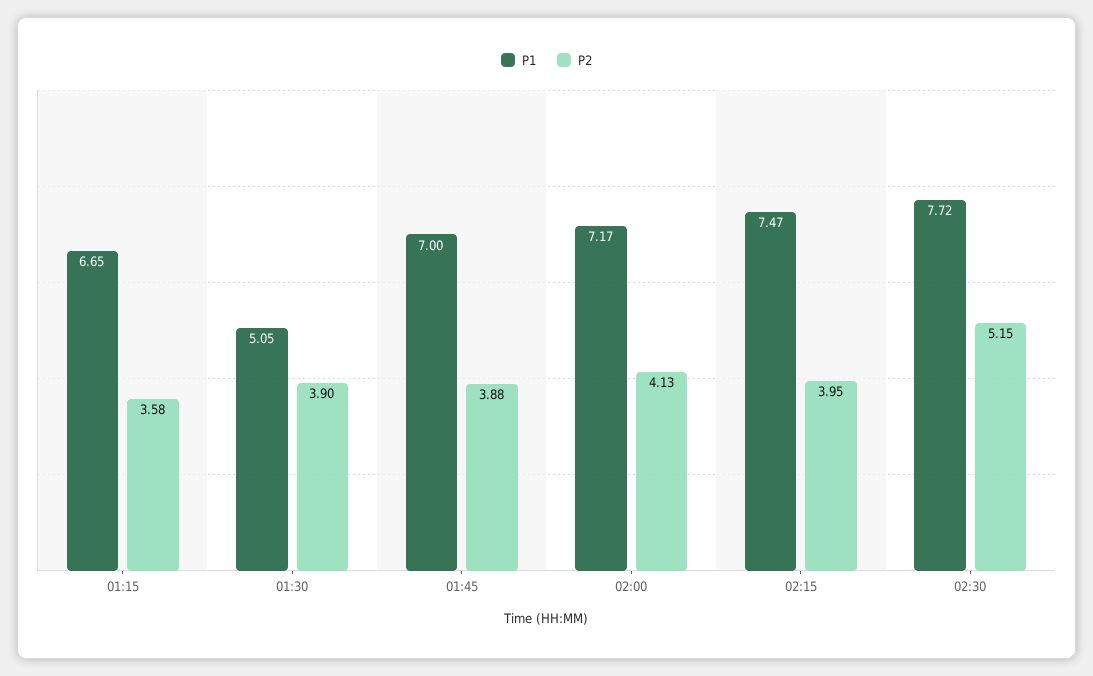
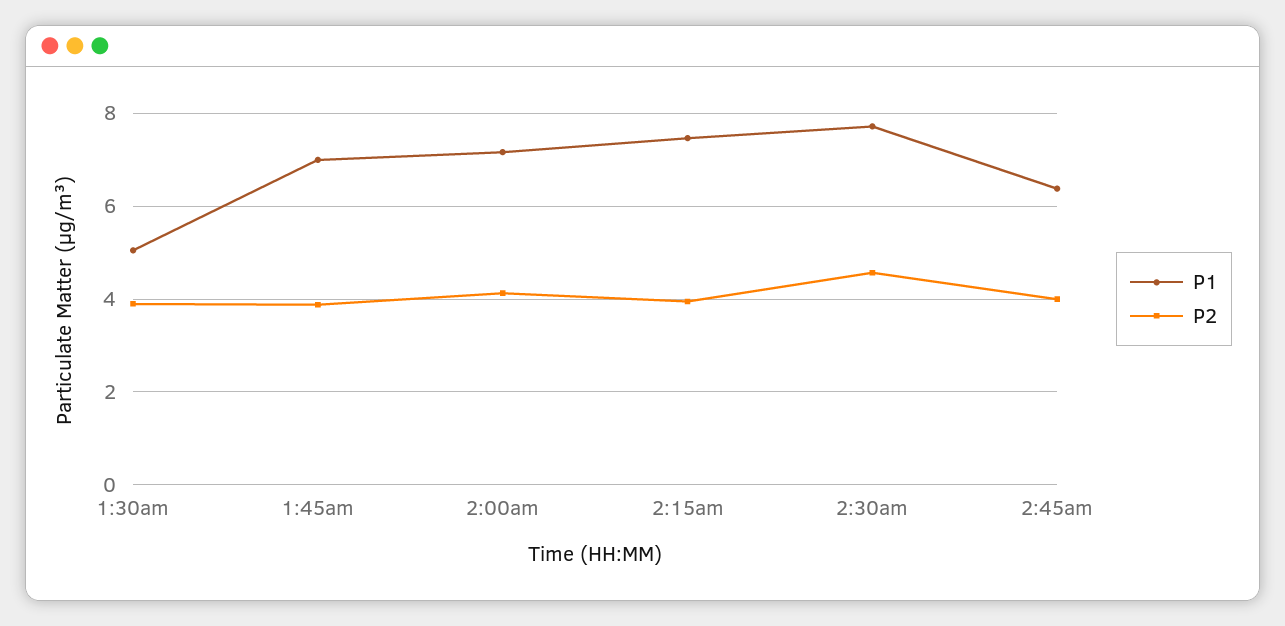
P1, 01:15: 6.65 -> none
P2, 01:15: 3.58 -> none
P2, 02:30: 5.15 -> 4.6
P1, 2:45am: none -> 6.4
P2, 2:45am: none -> 4

